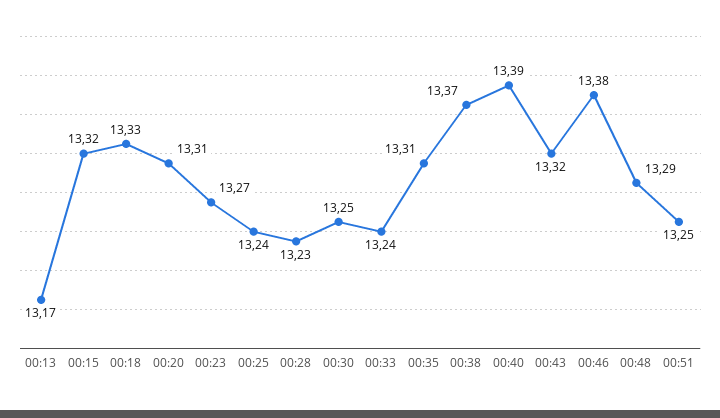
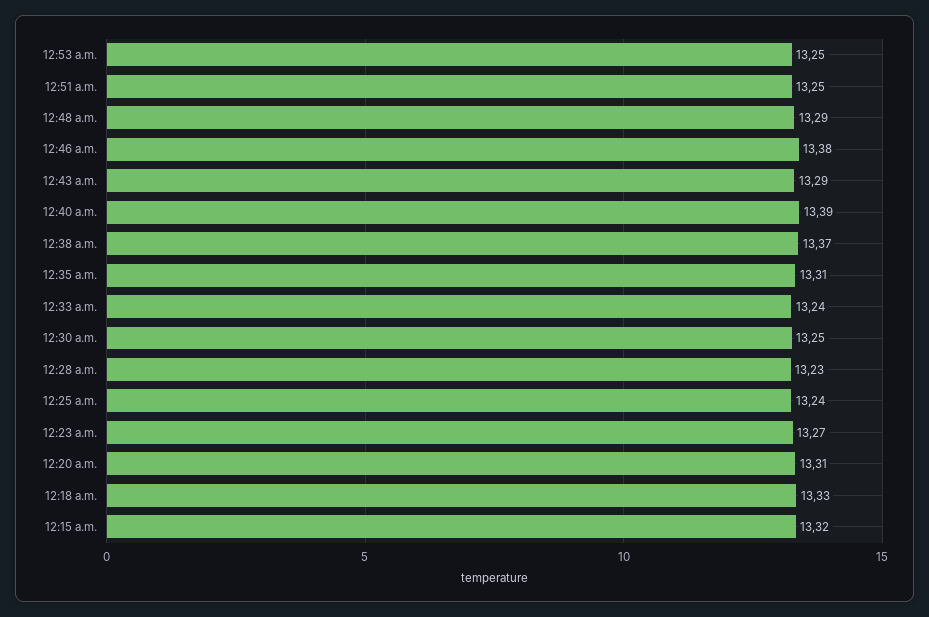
00:13: 13.17 -> none
00:43: 13.32 -> 13.29
12:53 a.m.: none -> 13.25

